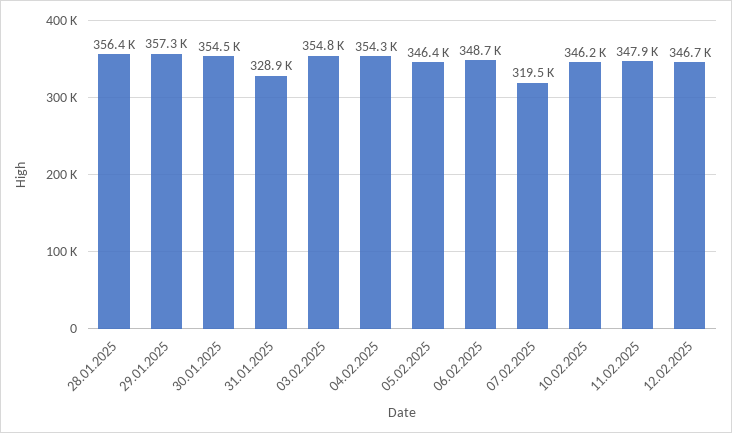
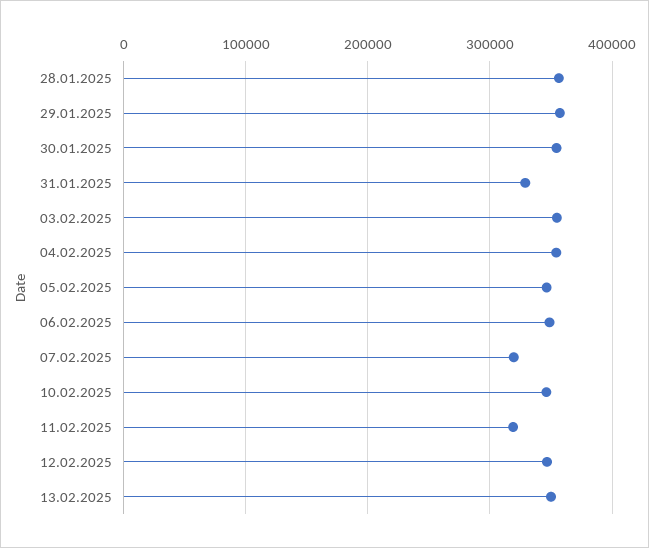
11.02.2025: 347900 -> 320000
13.02.2025: none -> 350000

